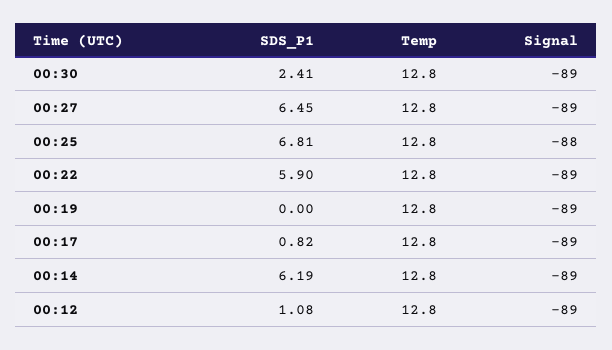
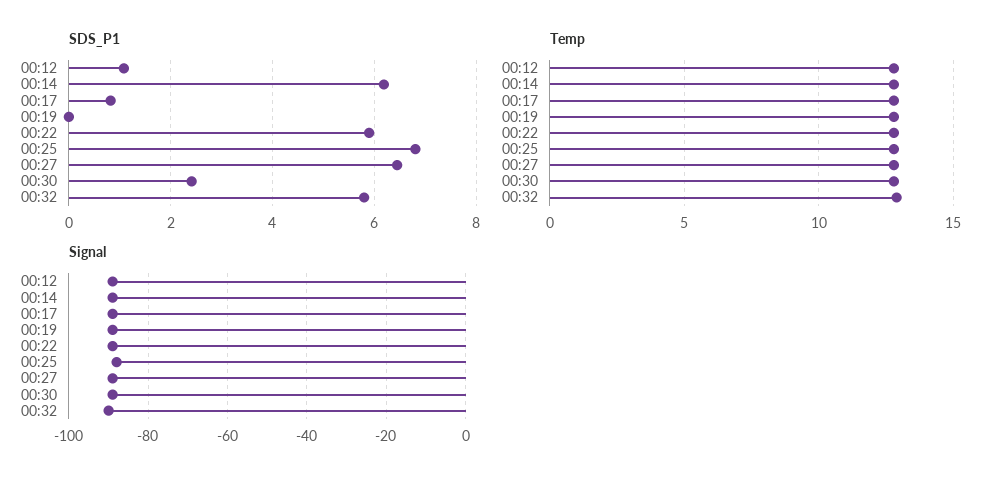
SDS_P1, 00:32: none -> 5.8
Temp, 00:32: none -> 13
Signal, 00:32: none -> -90

